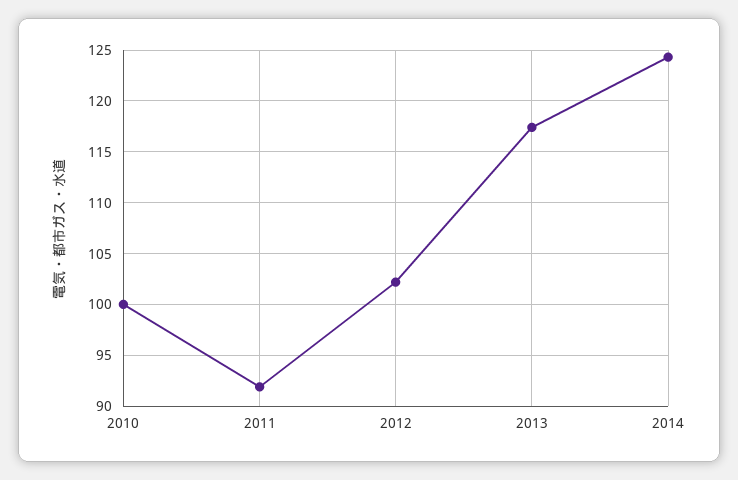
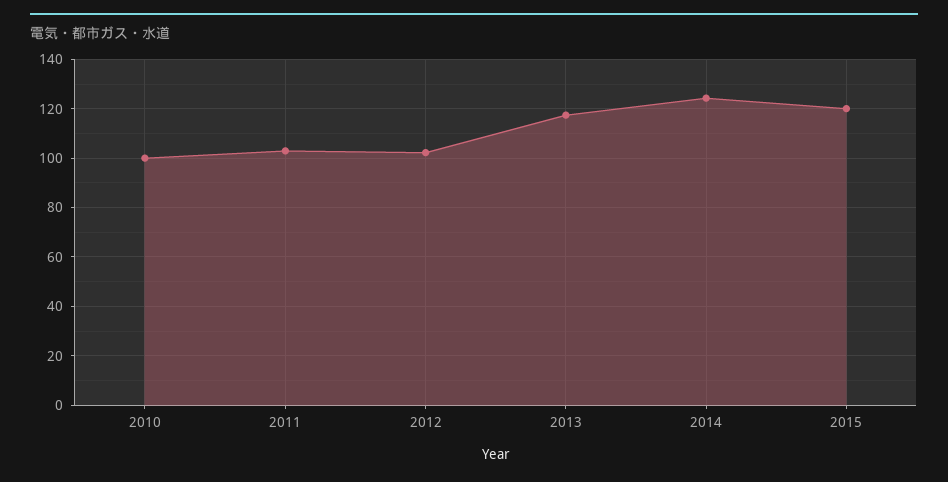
2011: 92 -> 102.5
2015: none -> 120

